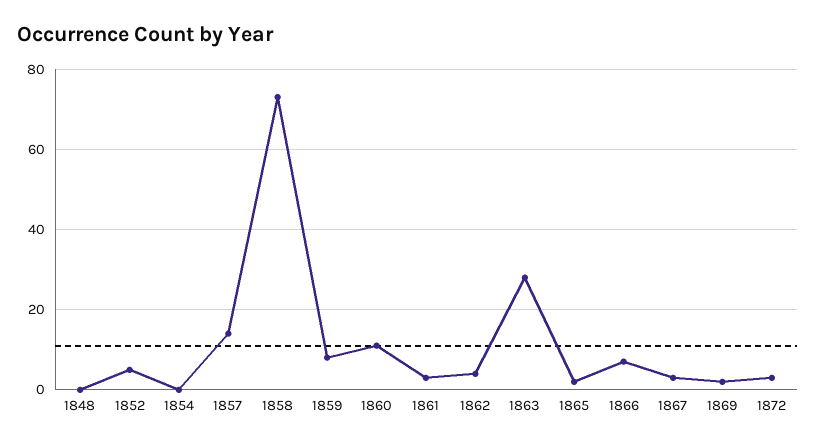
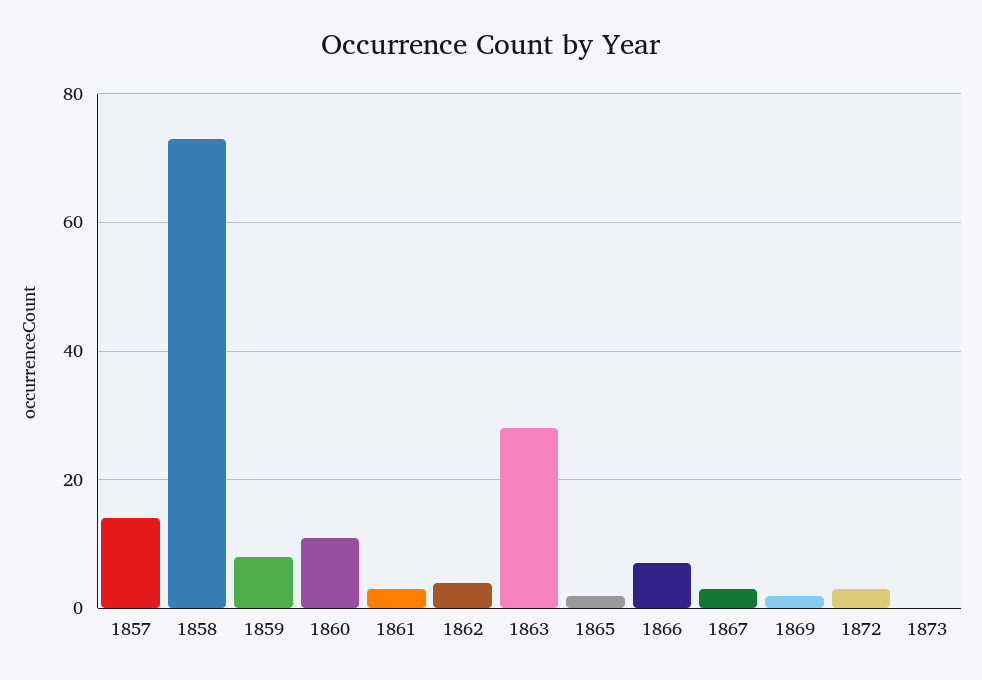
1848: 0 -> none
1852: 5 -> none
1854: 0 -> none
1873: none -> 0

